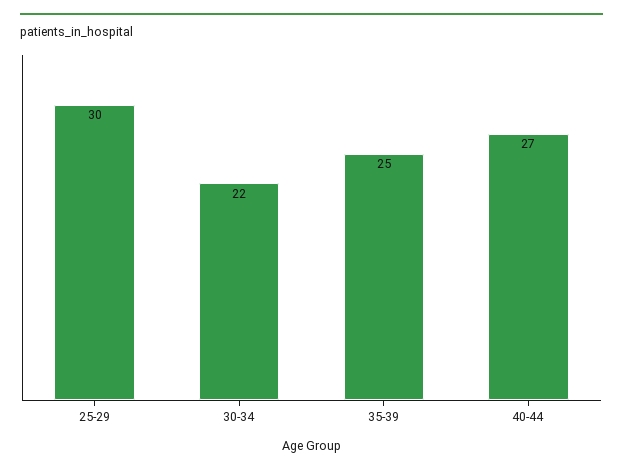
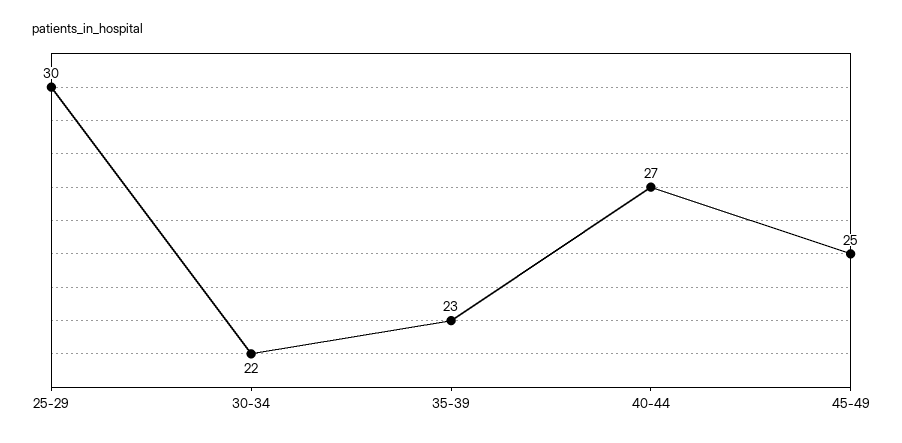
35-39: 25 -> 23
45-49: none -> 25

